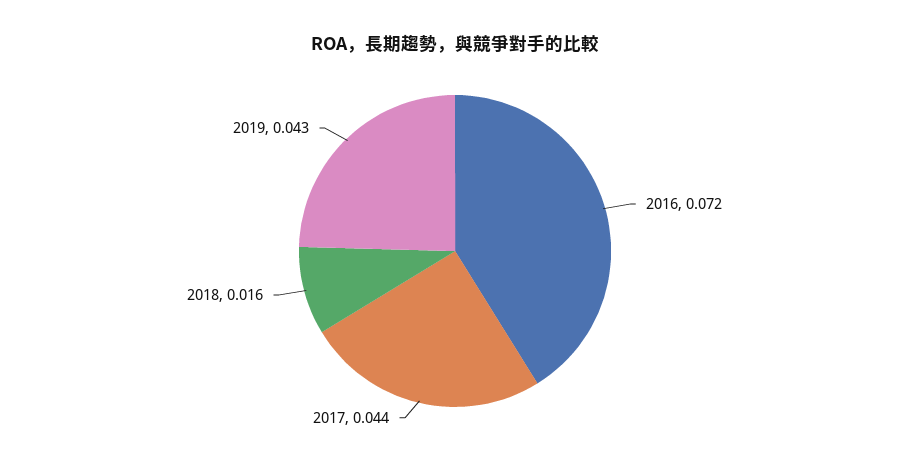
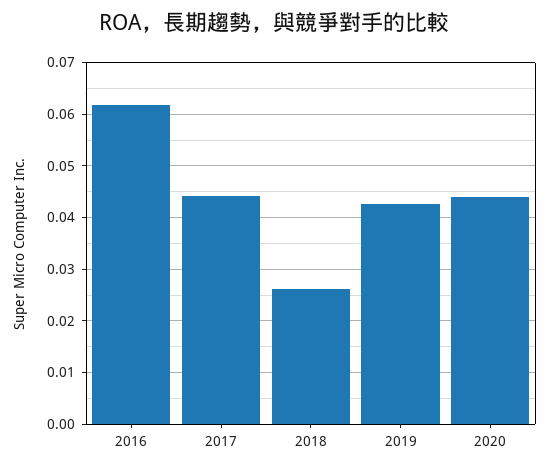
2016: 0.072 -> 0.062
2018: 0.016 -> 0.026
2020: none -> 0.044

